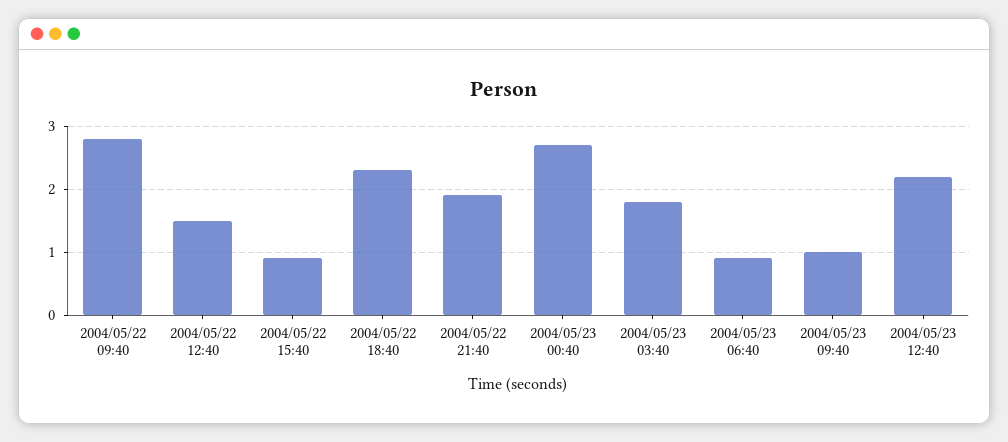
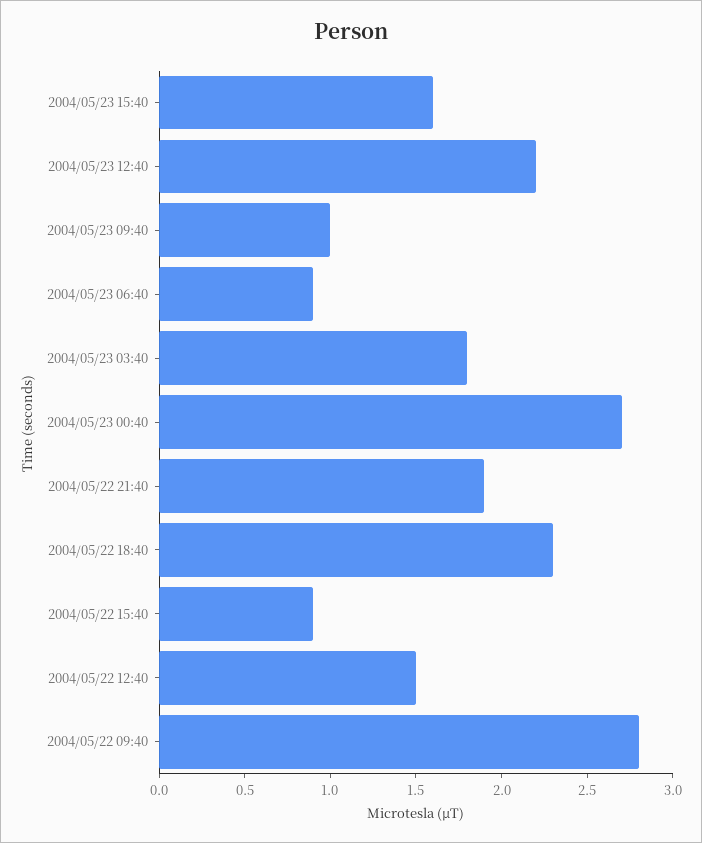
2004/05/23 15:40: none -> 1.6

